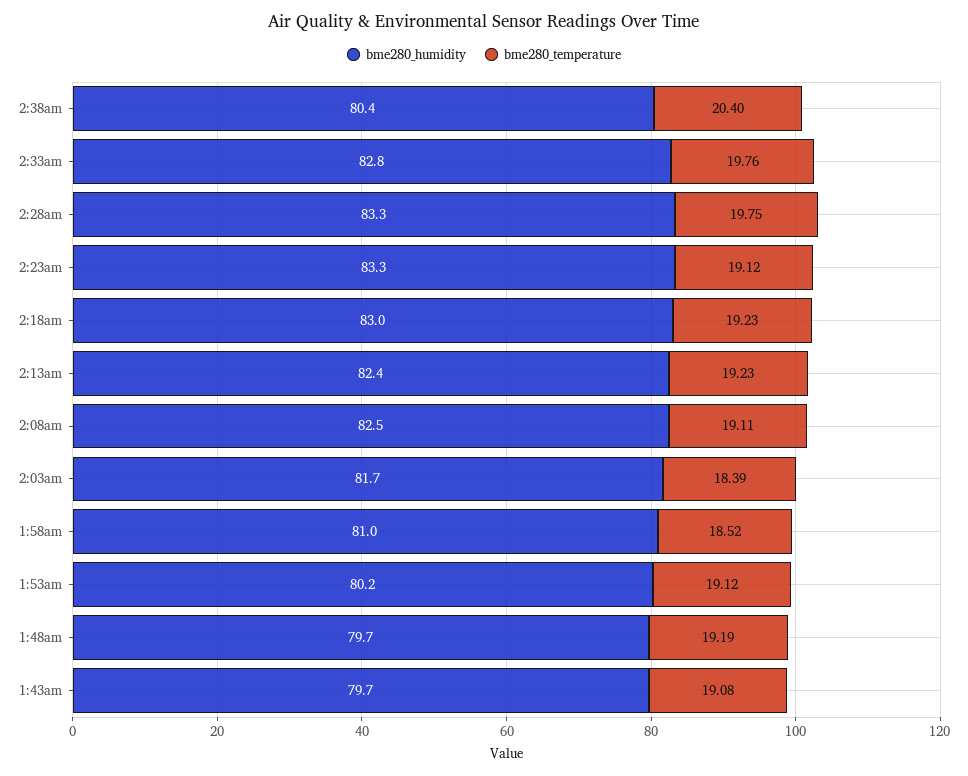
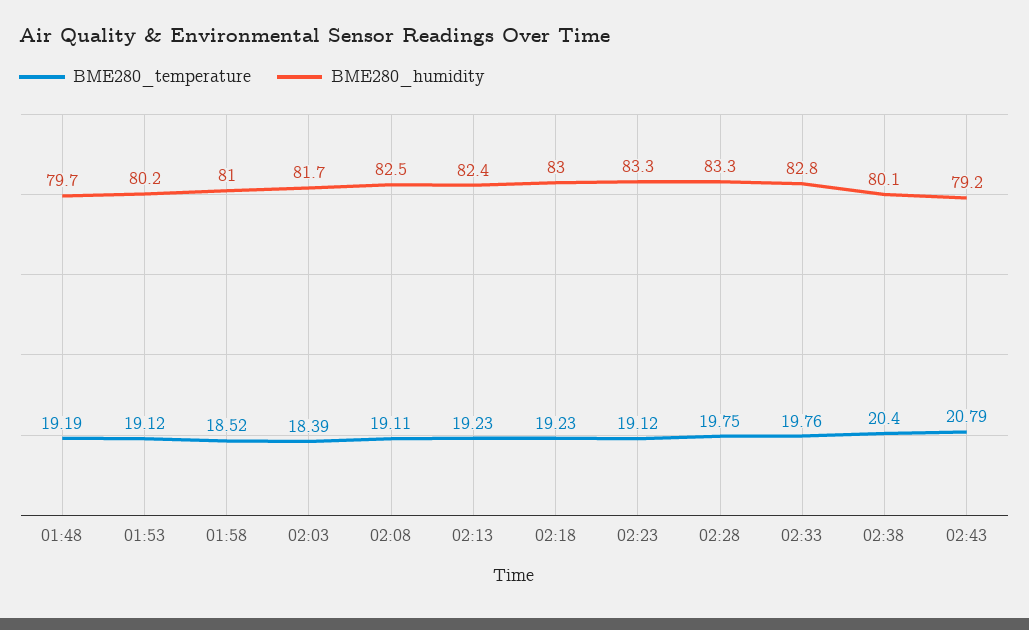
bme280_humidity, 2:38am: 80.4 -> 80.1
bme280_humidity, 1:43am: 79.7 -> none
bme280_temperature, 1:43am: 19.08 -> none
bme280_temperature, 02:43: none -> 20.79
bme280_humidity, 02:43: none -> 79.2

